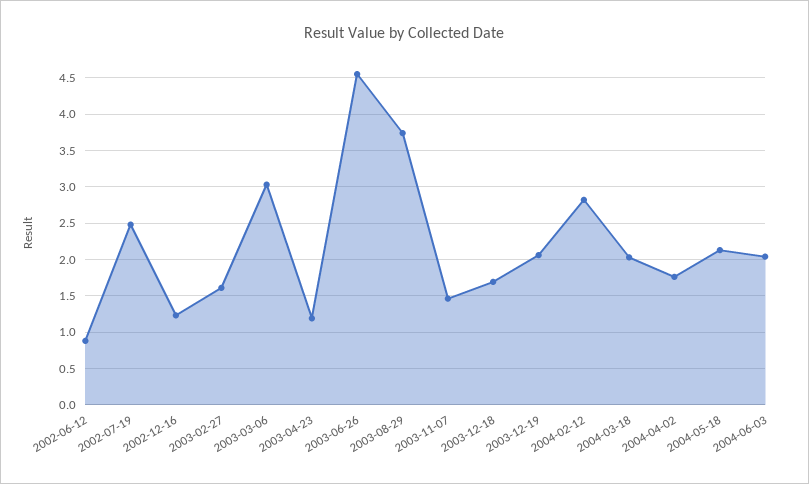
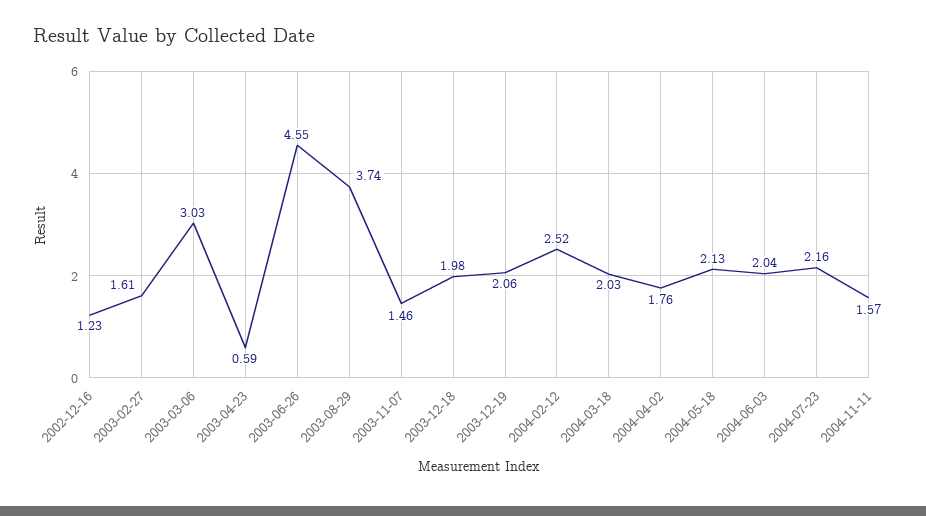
2002-06-12: 0.9 -> none
2002-07-19: 2.5 -> none
2003-04-23: 1.2 -> 0.59
2003-12-18: 1.7 -> 1.98
2004-02-12: 2.8 -> 2.52
2004-07-23: none -> 2.16
2004-11-11: none -> 1.57

